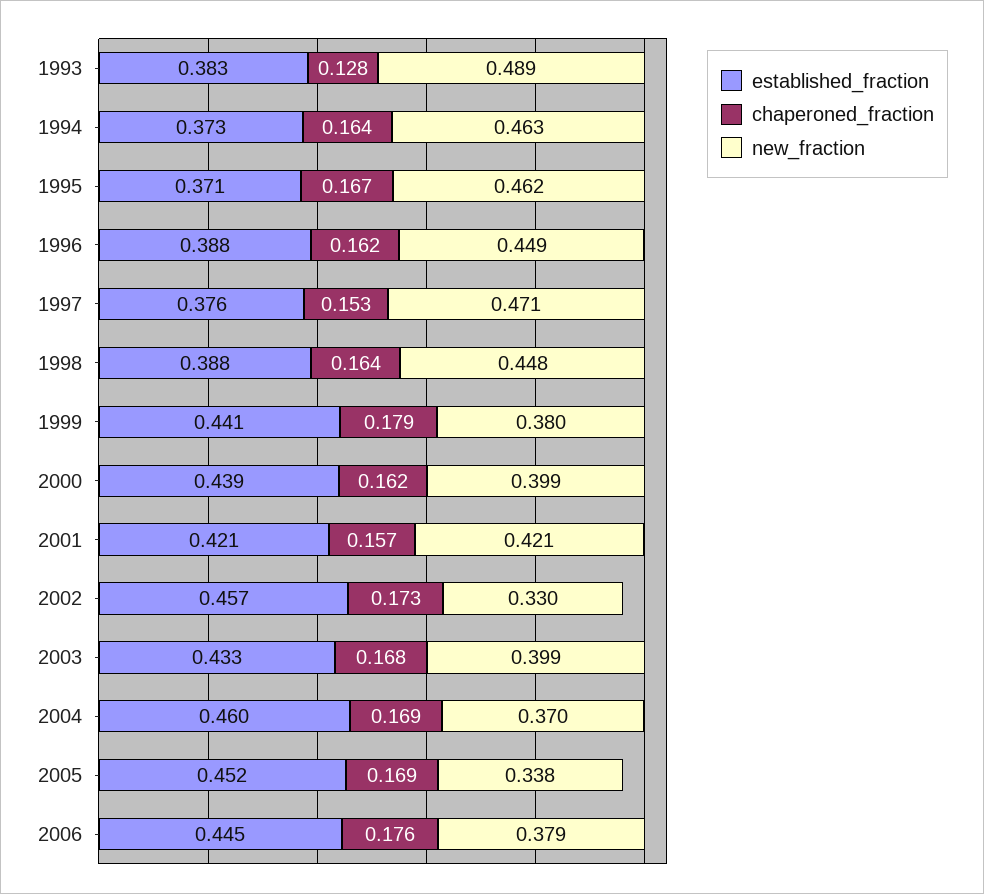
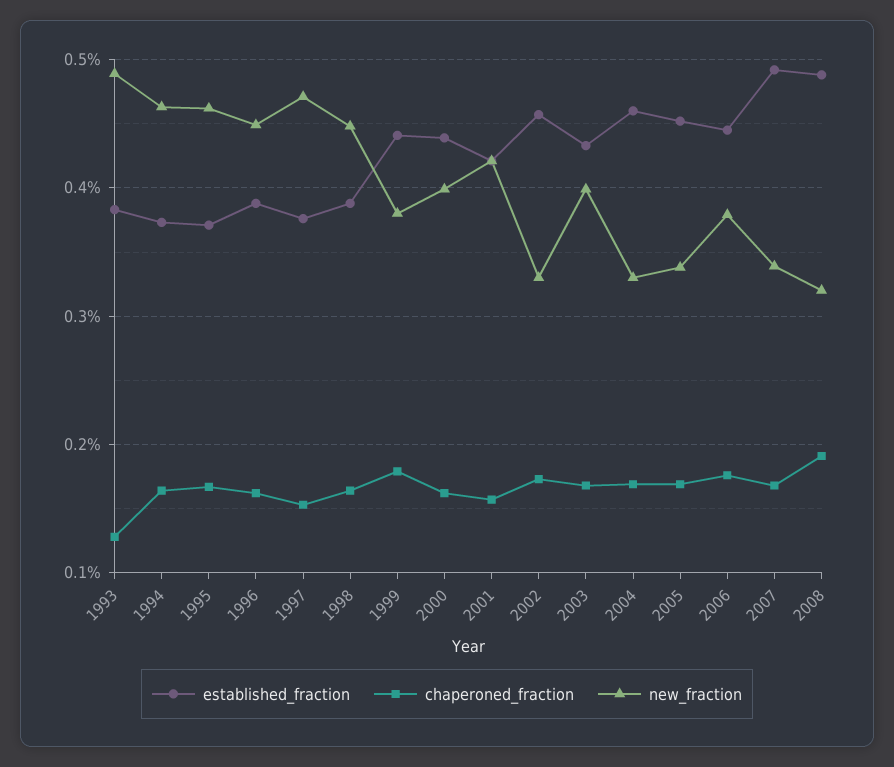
new_fraction, 2004: 0.37 -> 0.33
established_fraction, 2007: none -> 0.49
chaperoned_fraction, 2007: none -> 0.17
new_fraction, 2007: none -> 0.34
established_fraction, 2008: none -> 0.49
chaperoned_fraction, 2008: none -> 0.19
new_fraction, 2008: none -> 0.32

